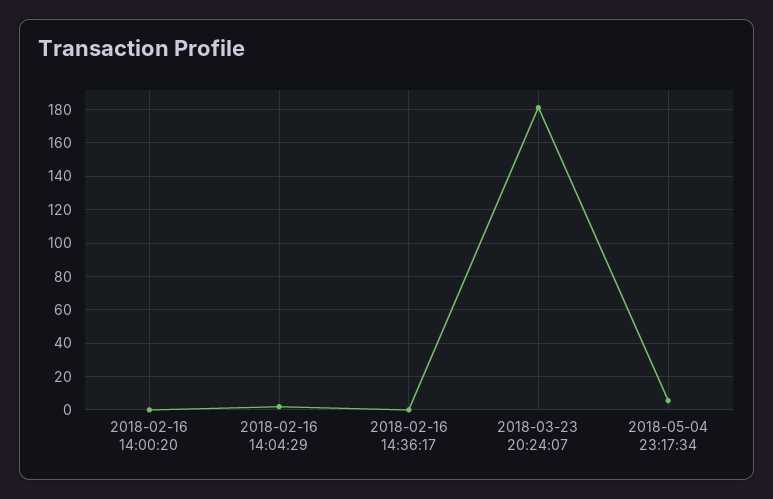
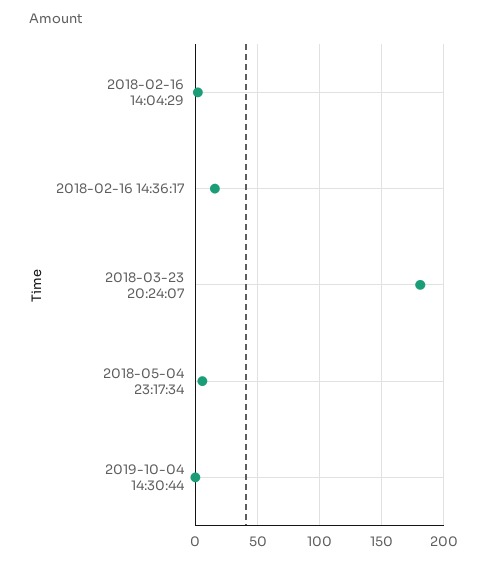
2018-02-16 14:00:20: 0 -> none
2018-02-16 14:36:17: 0 -> 15
2019-10-04 14:30:44: none -> 0

